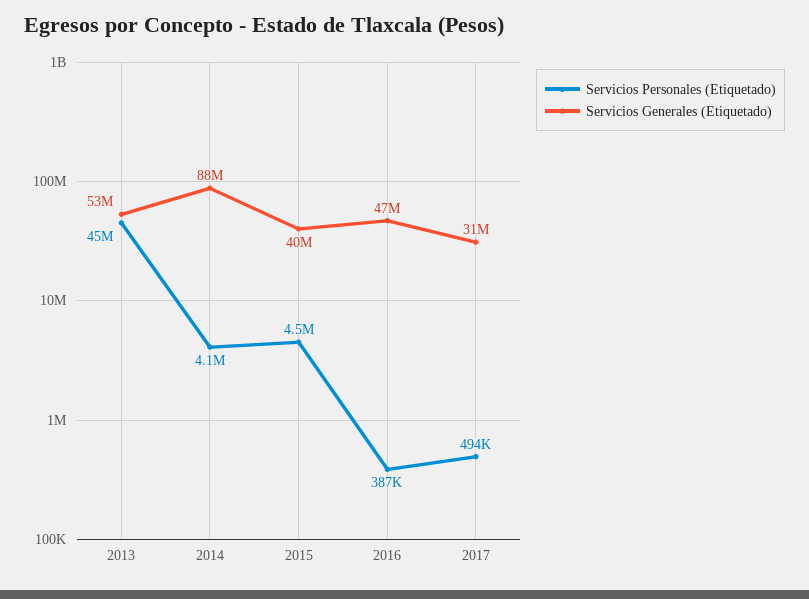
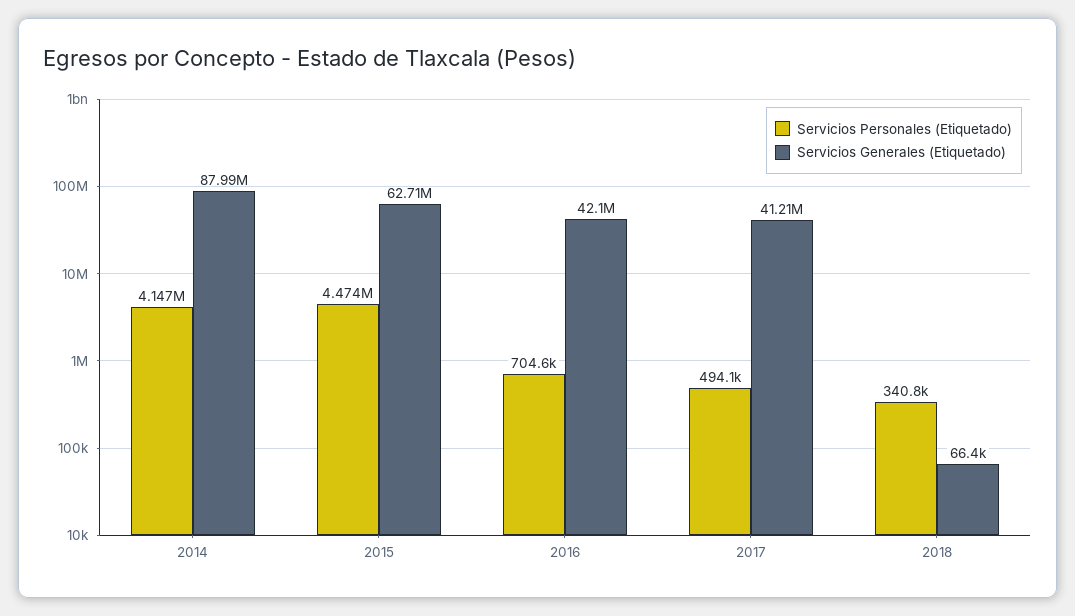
Servicios Personales (Etiquetado), 2013: 45000000 -> none
Servicios Generales (Etiquetado), 2013: 53000000 -> none
Servicios Generales (Etiquetado), 2015: 40000000 -> 62710000
Servicios Personales (Etiquetado), 2016: 387000 -> 704600
Servicios Generales (Etiquetado), 2016: 47000000 -> 42100000
Servicios Generales (Etiquetado), 2017: 31000000 -> 41210000
Servicios Personales (Etiquetado), 2018: none -> 340800
Servicios Generales (Etiquetado), 2018: none -> 66400

